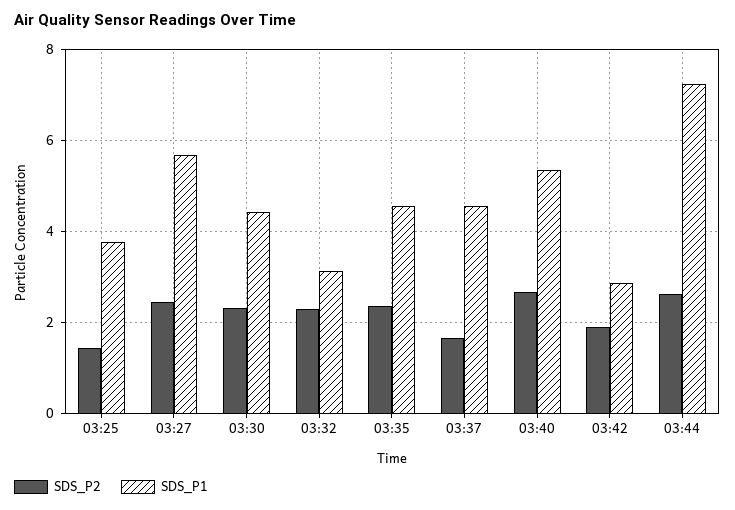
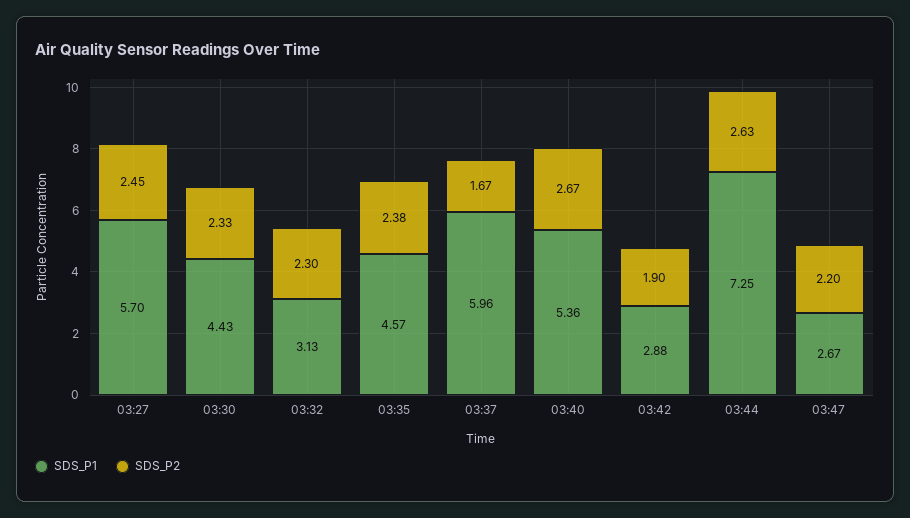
SDS_P2, 03:25: 1.4 -> none
SDS_P1, 03:25: 3.8 -> none
SDS_P1, 03:37: 4.6 -> 5.96
SDS_P1, 03:47: none -> 2.67
SDS_P2, 03:47: none -> 2.2

